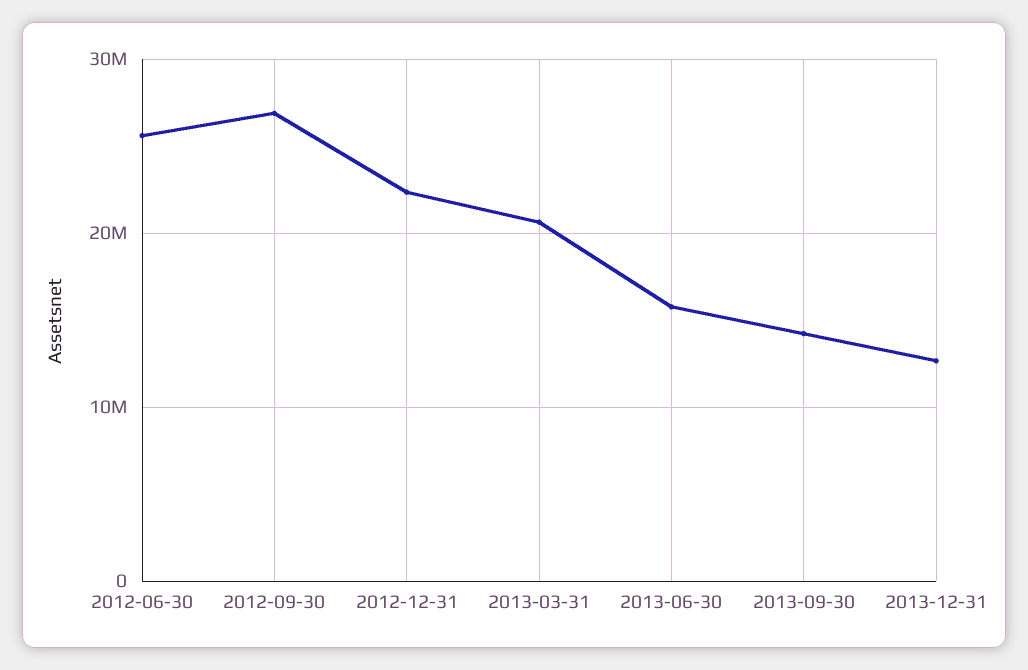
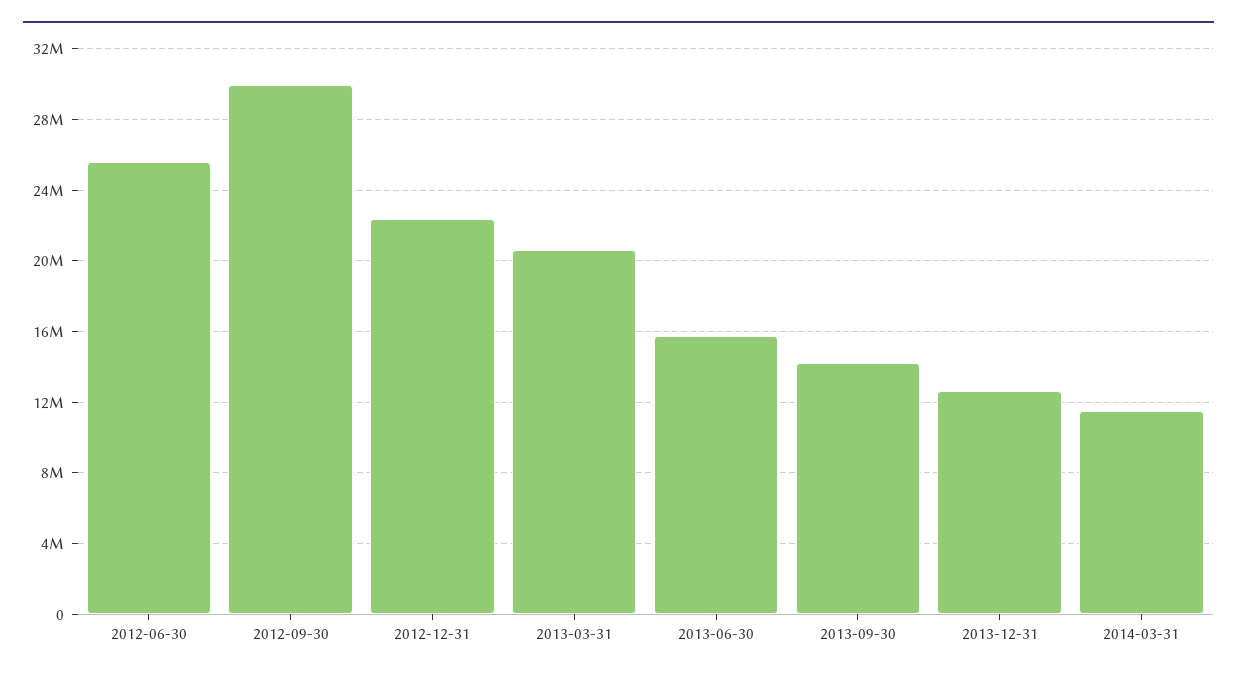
2012-09-30: 27000000 -> 30000000
2014-03-31: none -> 11500000

